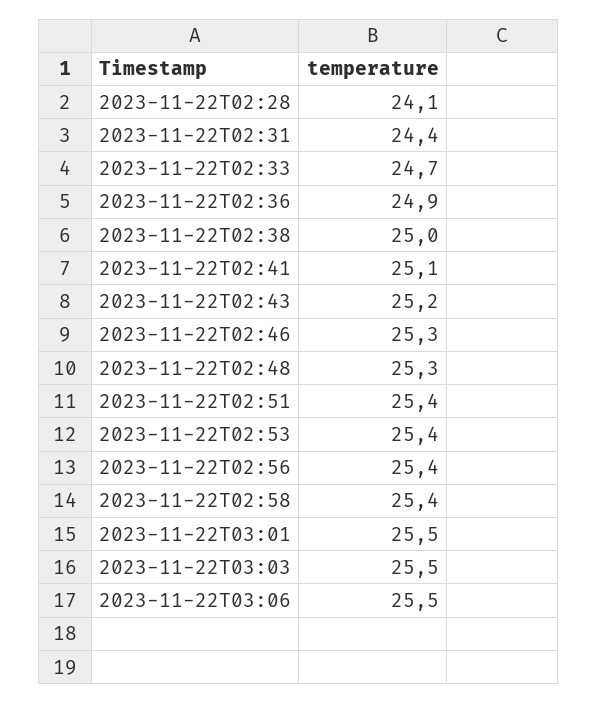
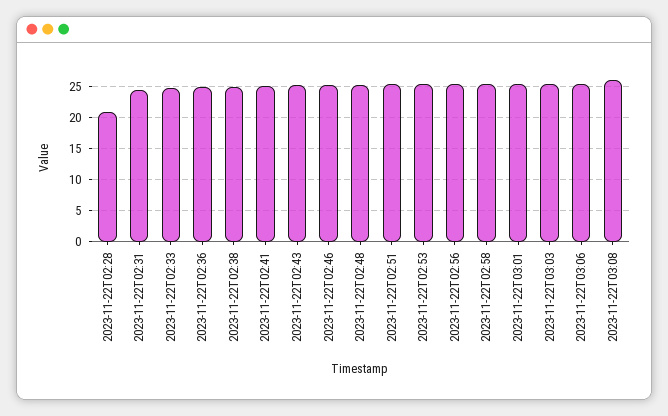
2023-11-22T02:28: 24.1 -> 21
2023-11-22T03:08: none -> 26

